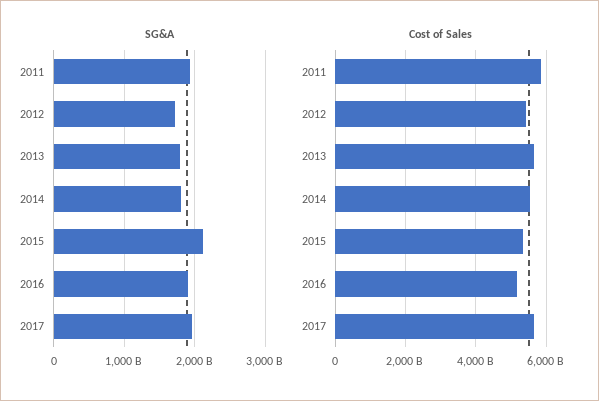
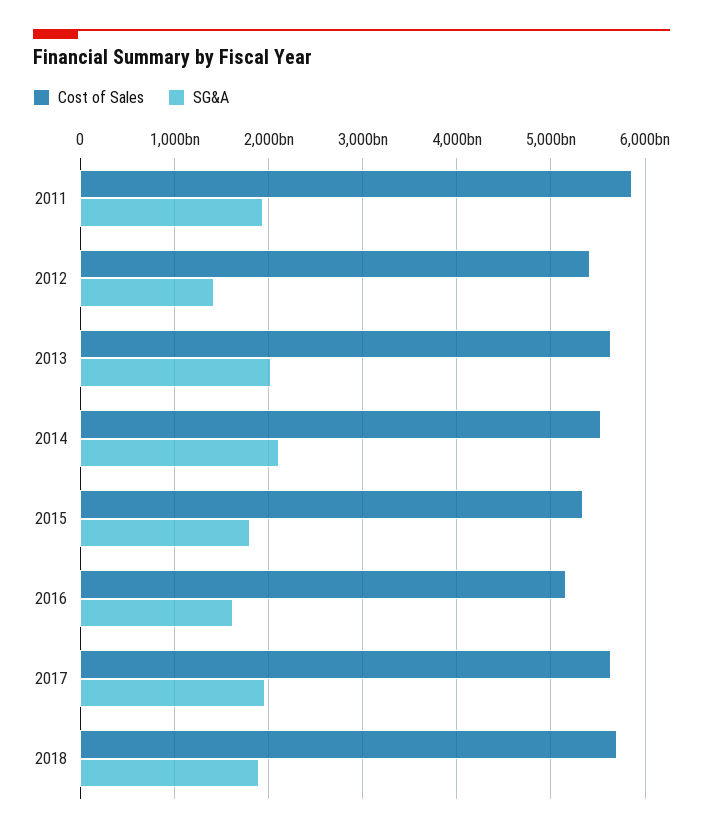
SG&A, 2012: 1700000000000 -> 1400000000000
SG&A, 2013: 1800000000000 -> 2000000000000
SG&A, 2014: 1800000000000 -> 2100000000000
SG&A, 2015: 2100000000000 -> 1800000000000
SG&A, 2016: 1900000000000 -> 1600000000000
Cost of Sales, 2018: none -> 5700000000000
SG&A, 2018: none -> 1900000000000

